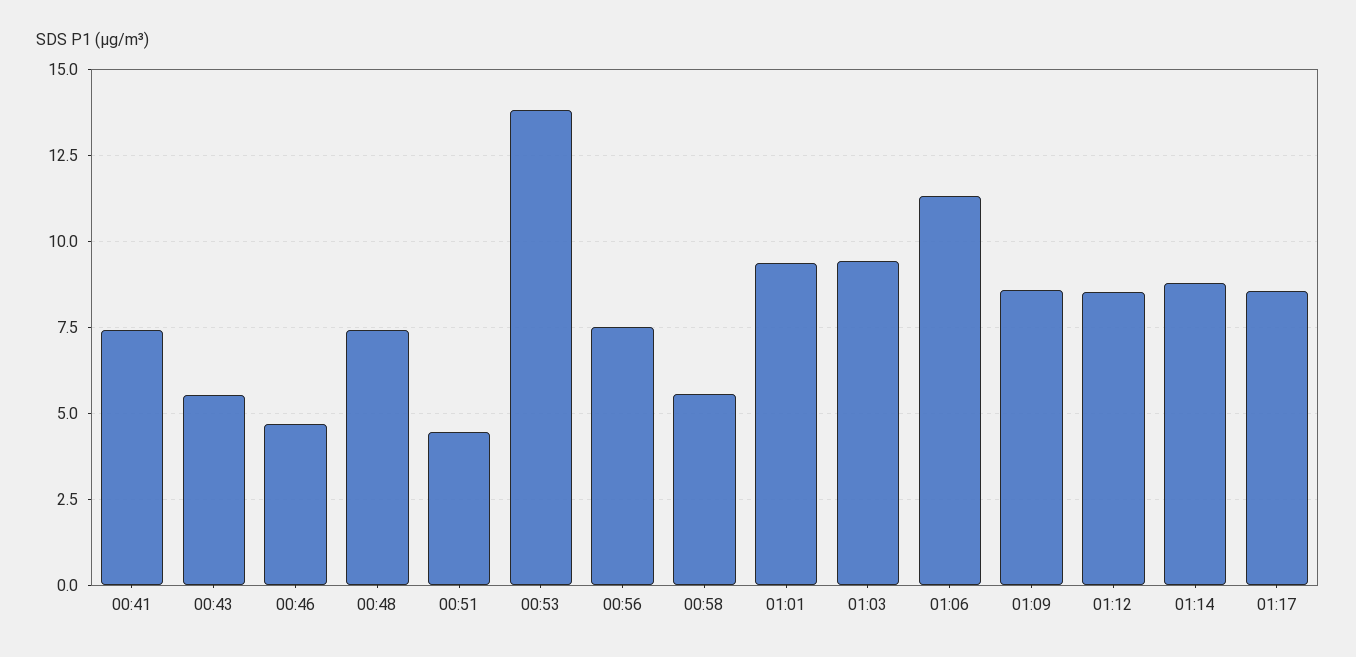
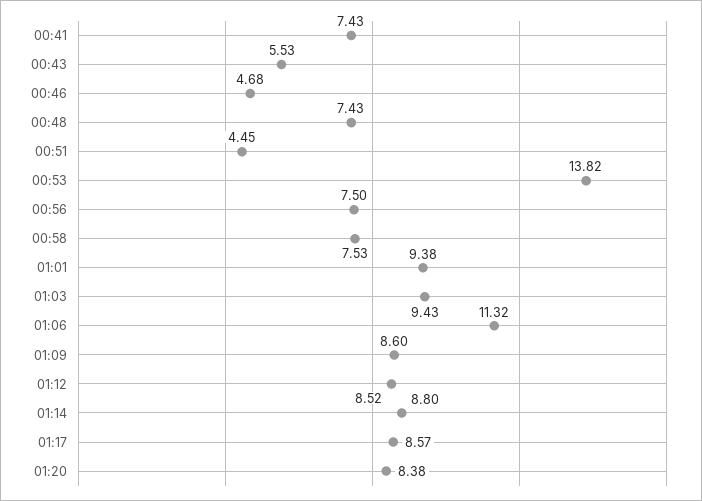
00:58: 5.5 -> 7.53
01:20: none -> 8.38

